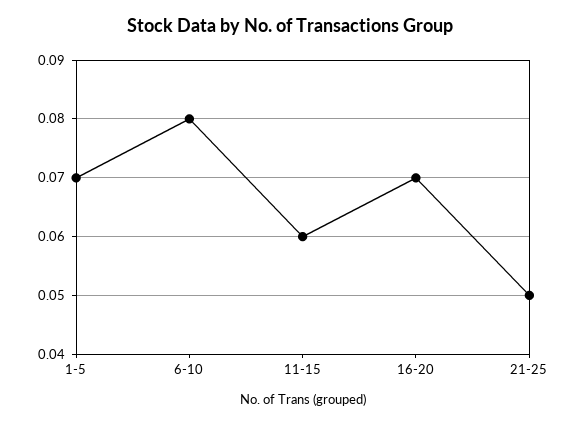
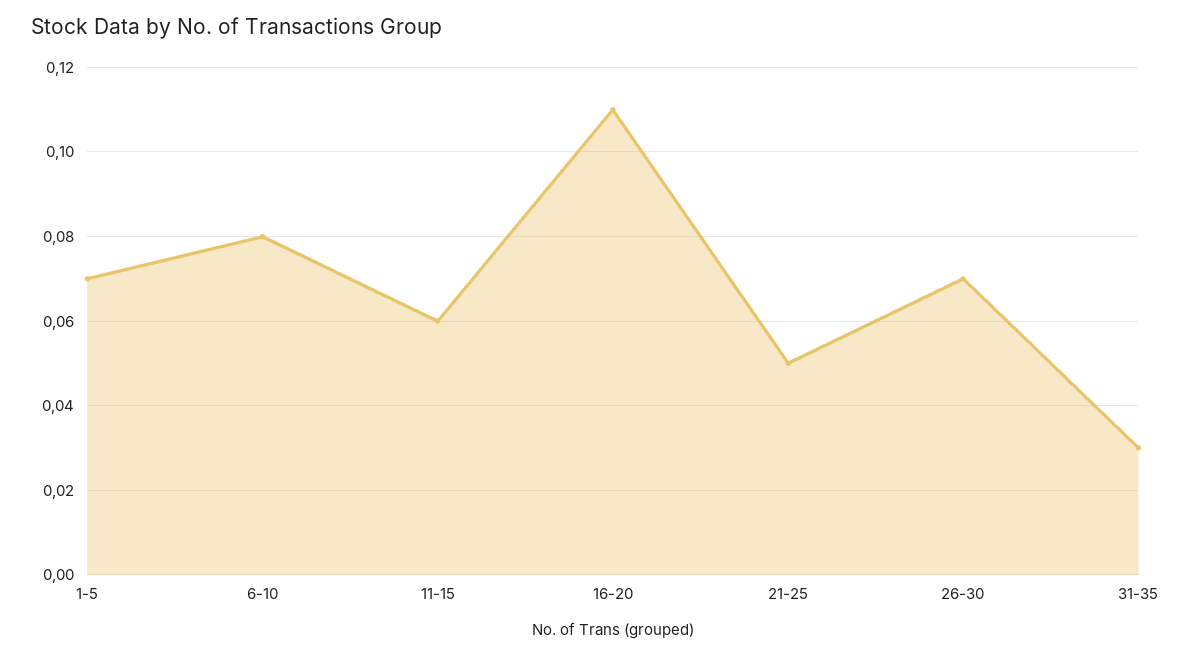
16-20: 0.07 -> 0.11
26-30: none -> 0.07
31-35: none -> 0.03

